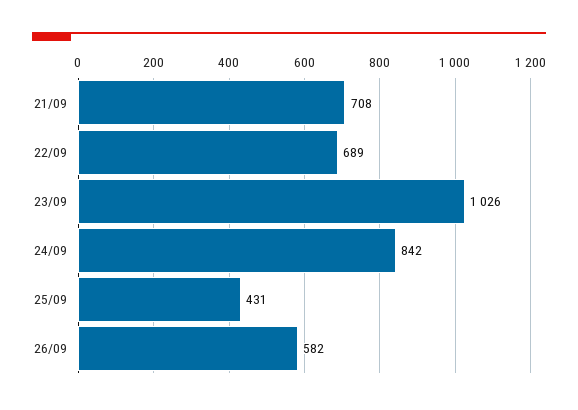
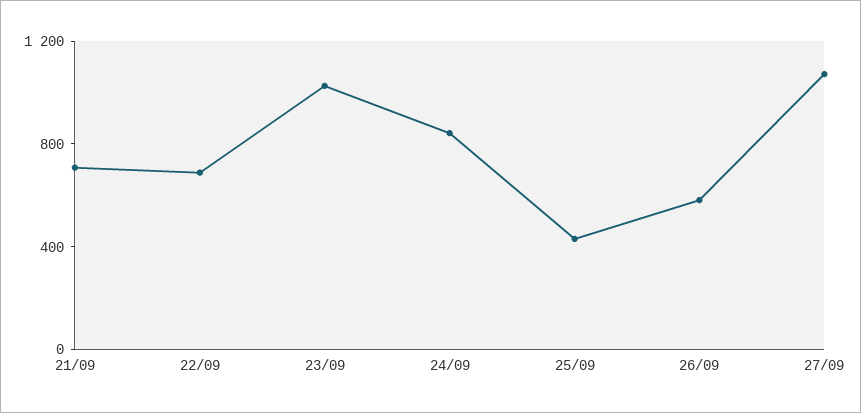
27/09: none -> 1100

